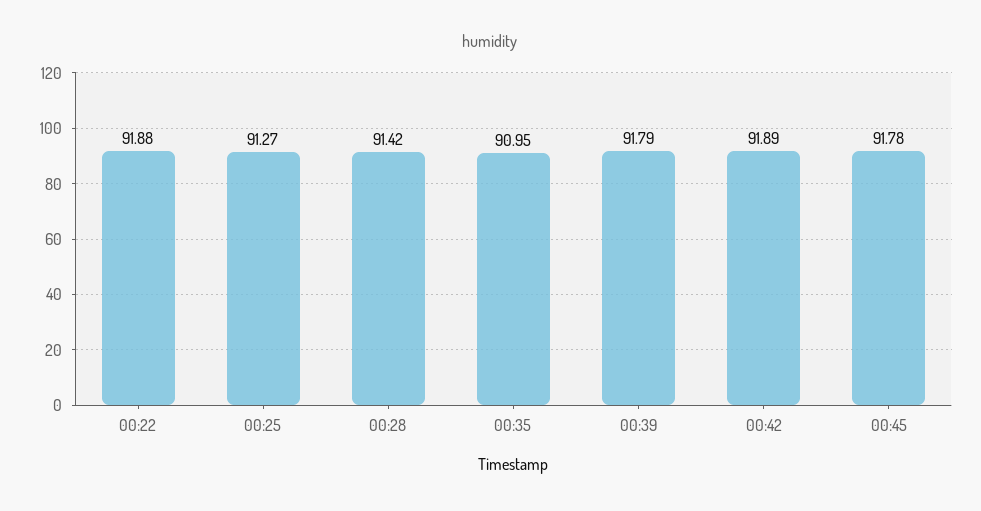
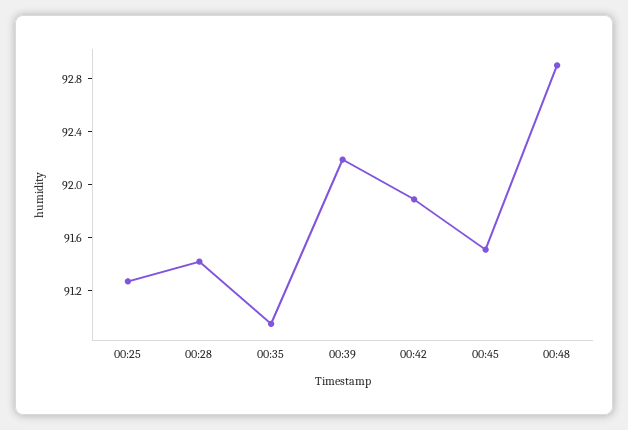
00:22: 91.88 -> none
00:39: 91.79 -> 92.2
00:45: 91.78 -> 91.5
00:48: none -> 92.9

